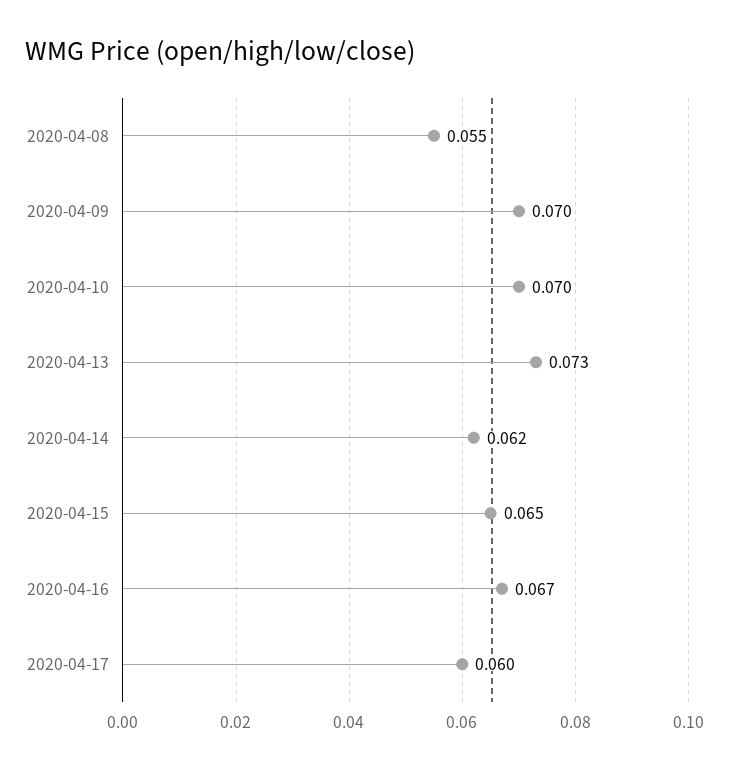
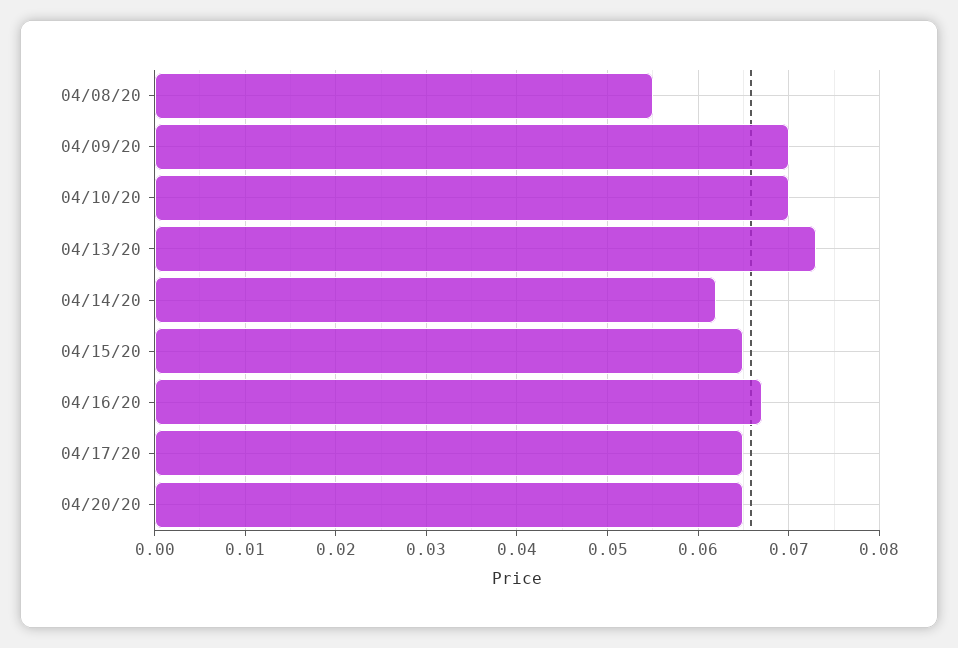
2020-04-17: 0.06 -> 0.065
04/20/20: none -> 0.065

